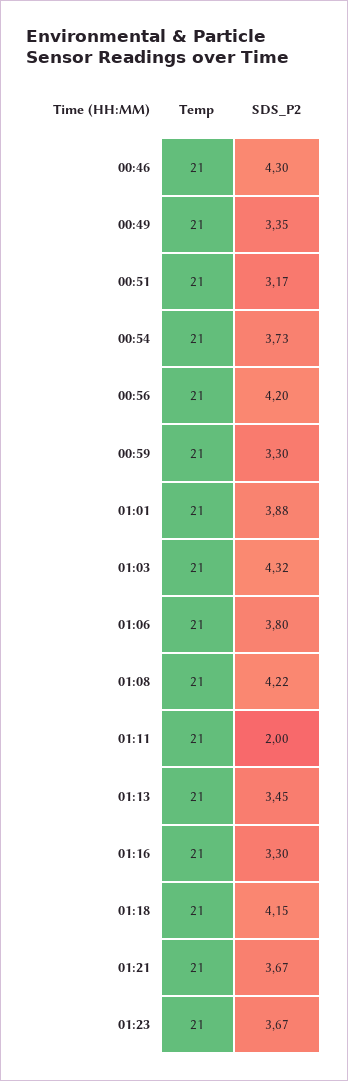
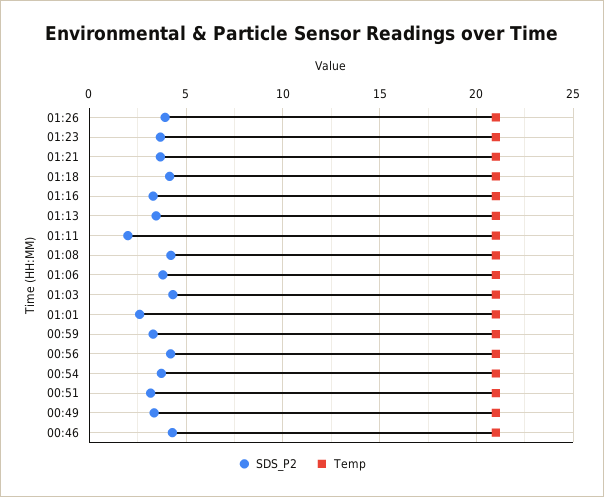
SDS_P2, 01:01: 3.88 -> 2.5
SDS_P2, 01:26: none -> 4
Temp, 01:26: none -> 21

